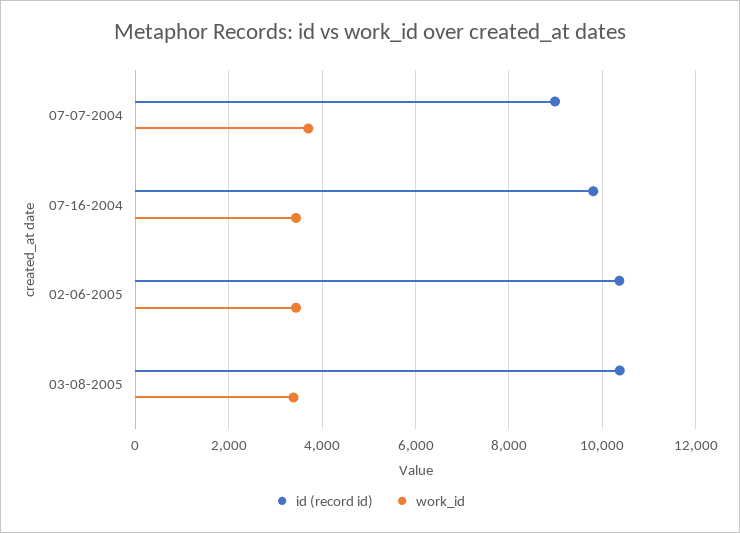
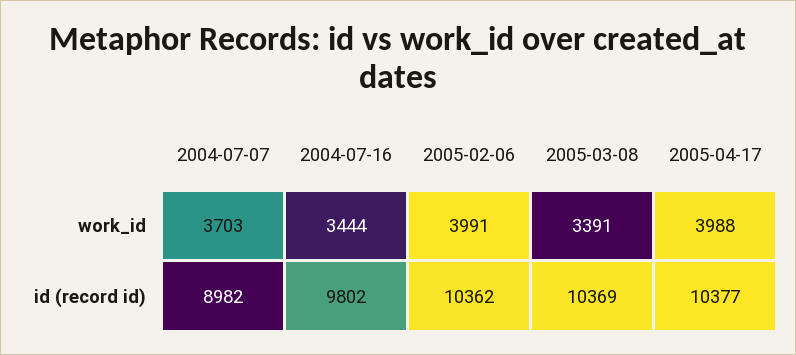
work_id, 02-06-2005: 3400 -> 3991
work_id, 2005-04-17: none -> 3988
id (record id), 2005-04-17: none -> 10377

